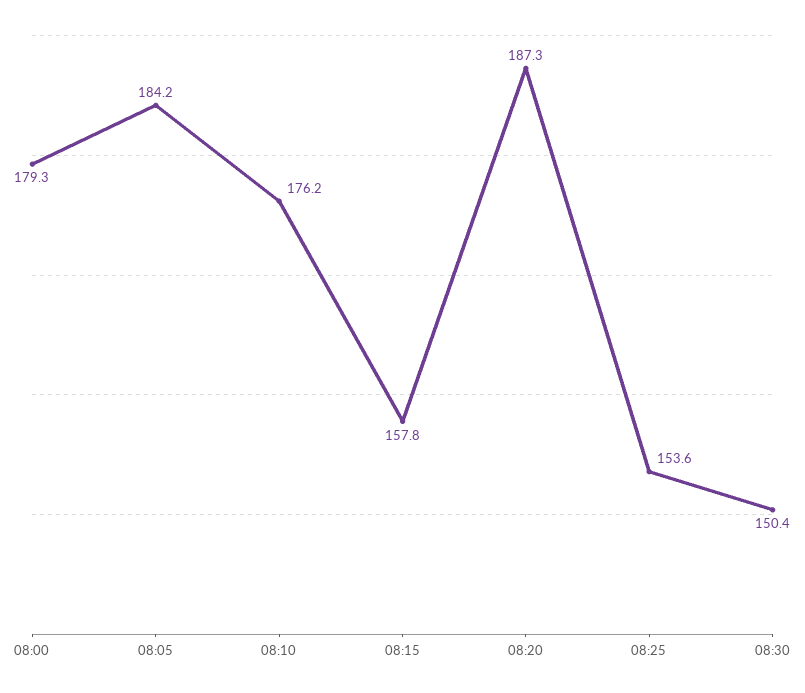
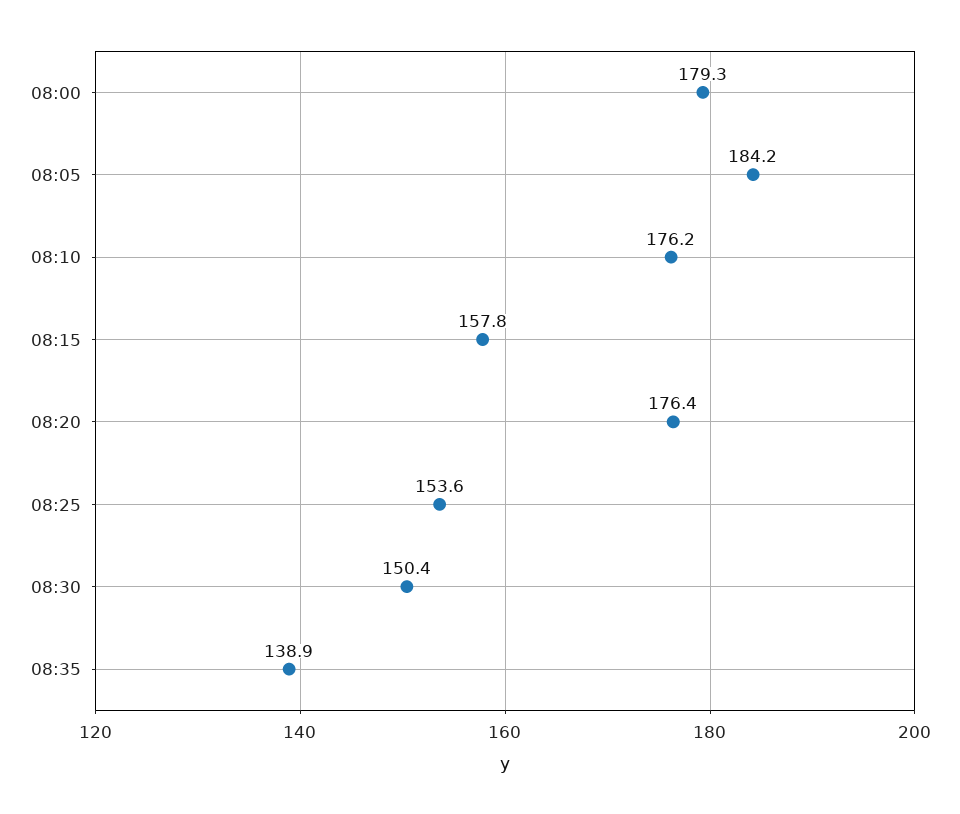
08:20: 187.3 -> 176.4
08:35: none -> 138.9

